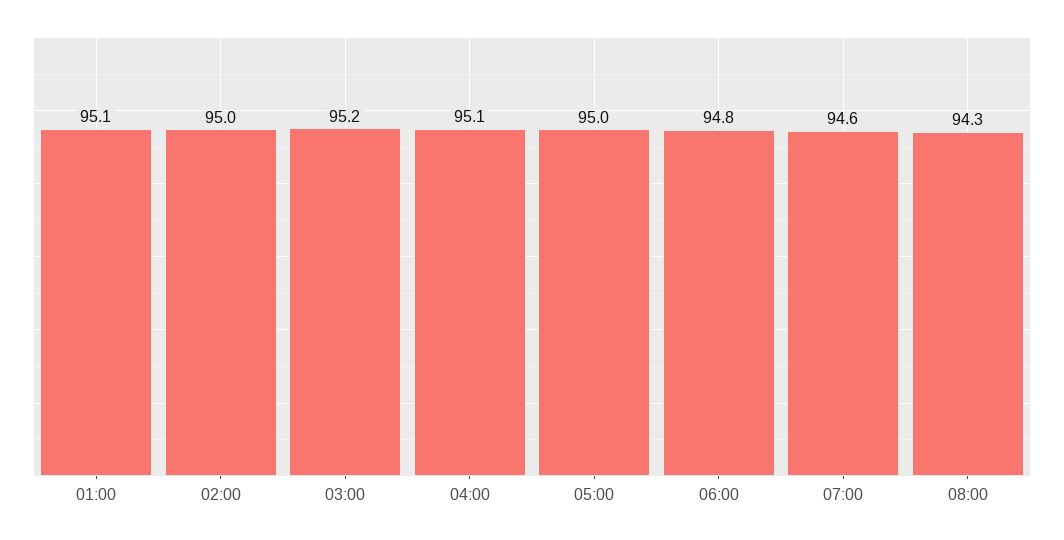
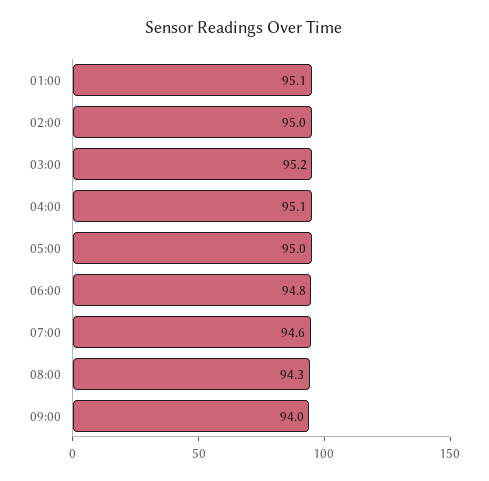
09:00: none -> 94

